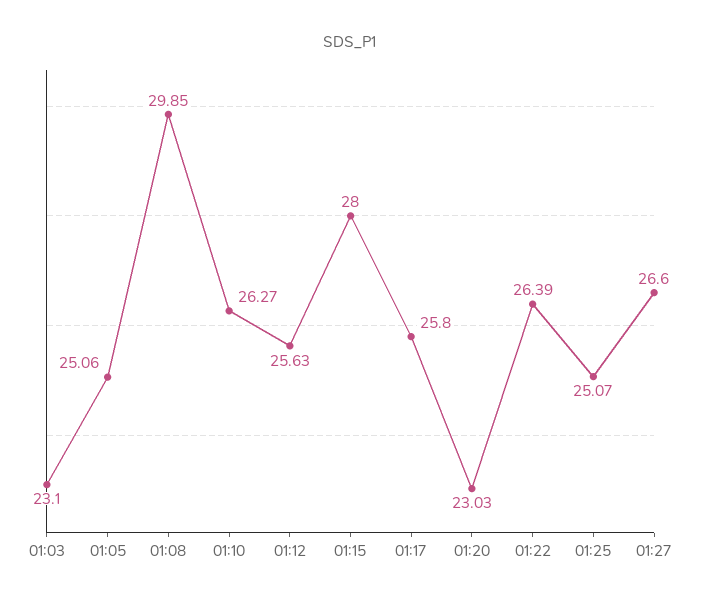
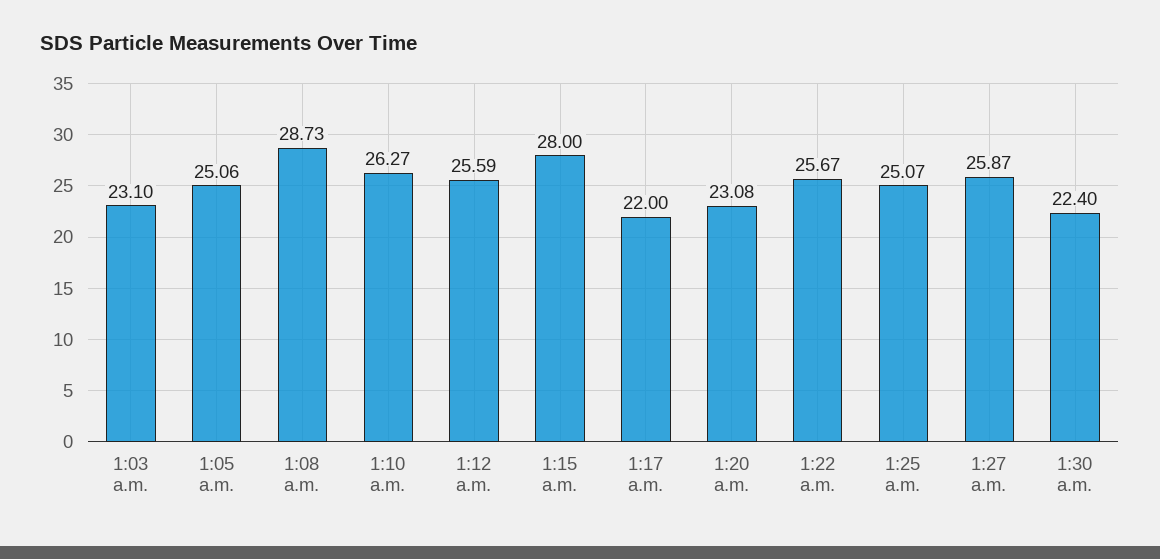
01:08: 29.85 -> 28.73
01:12: 25.63 -> 25.59
01:17: 25.8 -> 22
01:20: 23.03 -> 23.08
01:22: 26.39 -> 25.67
01:27: 26.6 -> 25.87
1:30 a.m.: none -> 22.4

